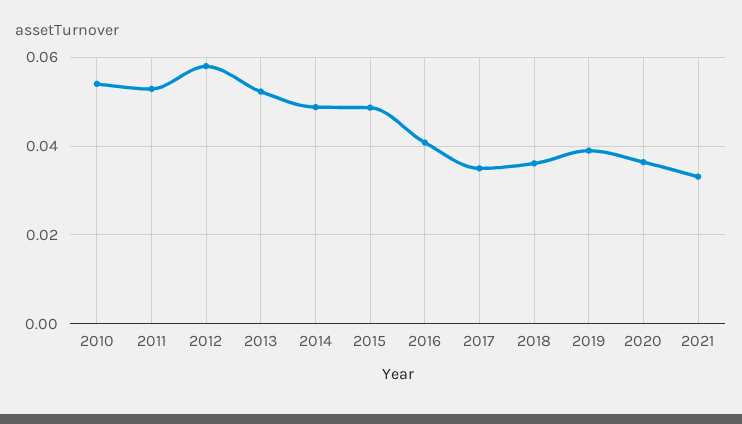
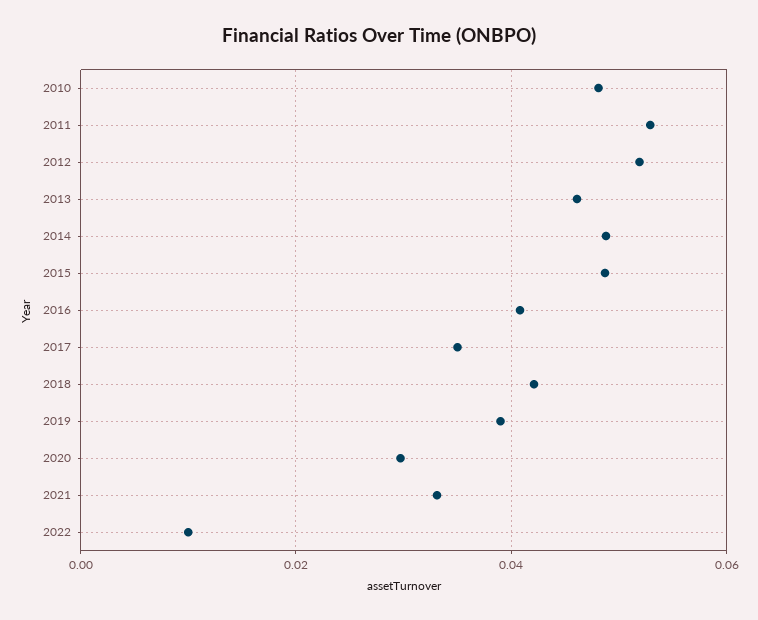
2010: 0.054 -> 0.048
2012: 0.058 -> 0.052
2013: 0.052 -> 0.046
2018: 0.036 -> 0.042
2020: 0.036 -> 0.03
2022: none -> 0.01

